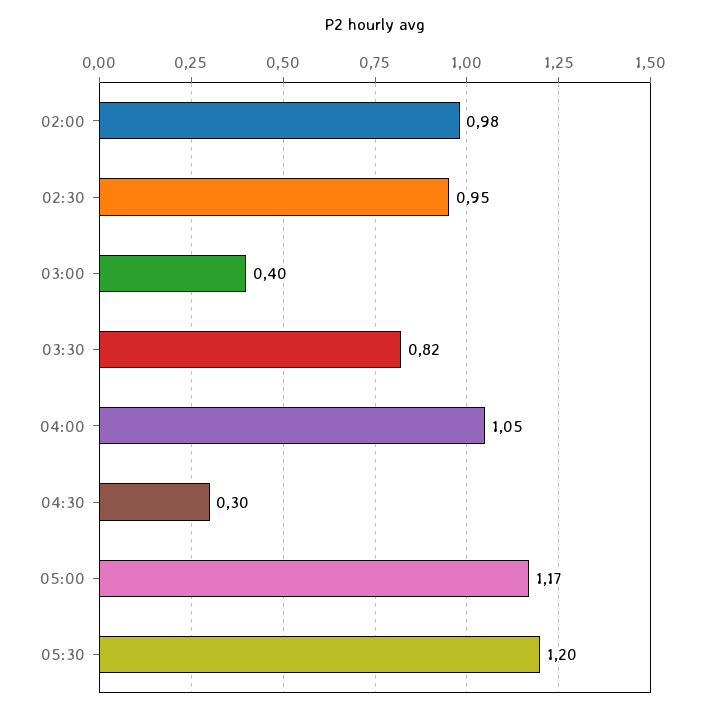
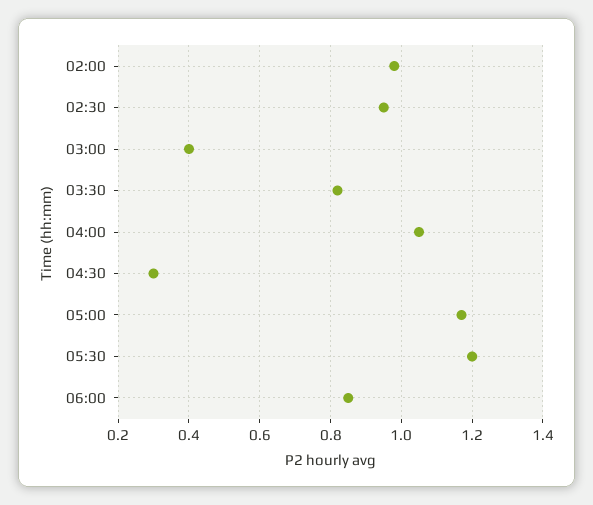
06:00: none -> 0.85

